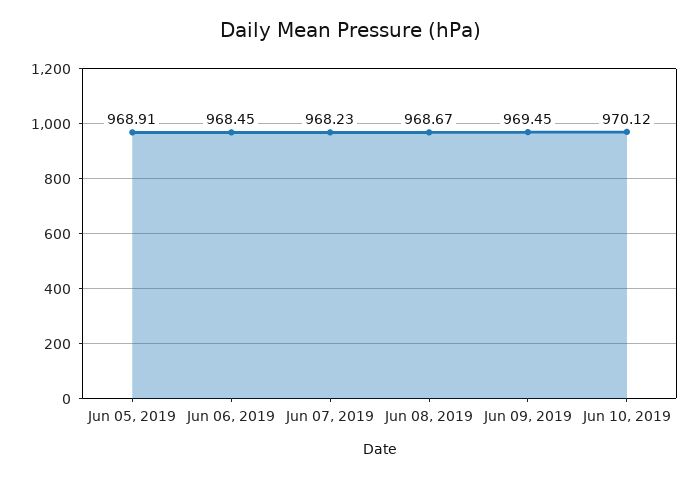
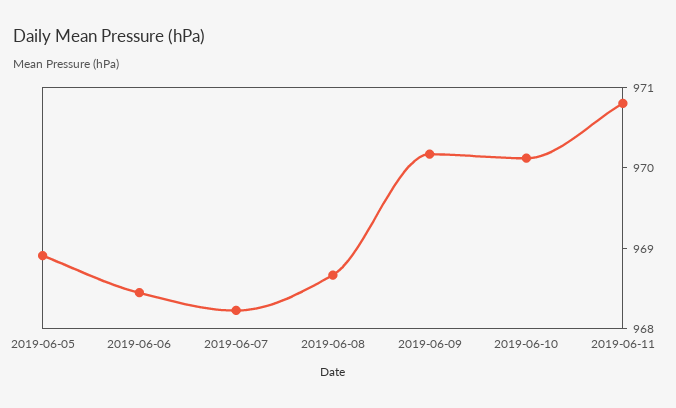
Jun 09, 2019: 969.45 -> 970.2
2019-06-11: none -> 970.8

